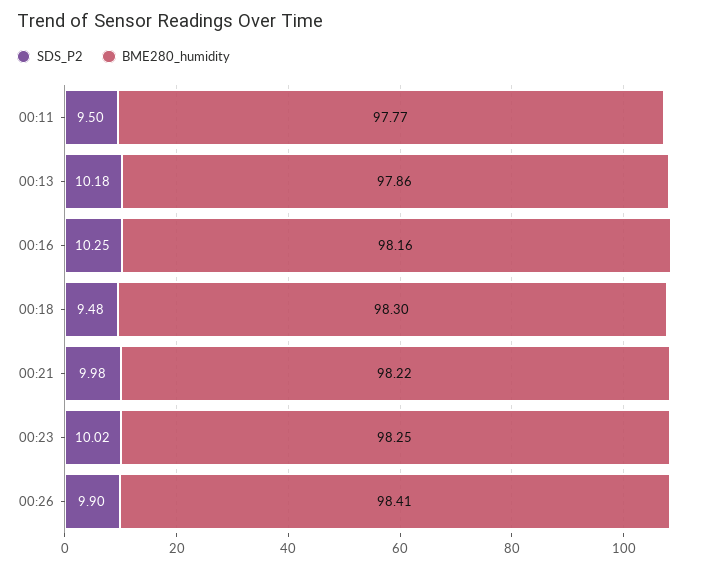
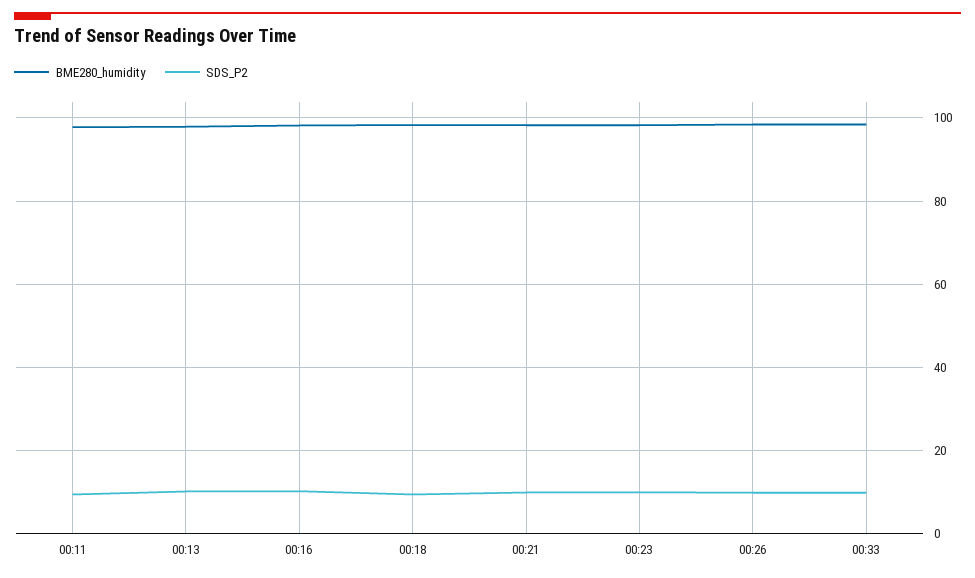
BME280_humidity, 00:33: none -> 98
SDS_P2, 00:33: none -> 10

